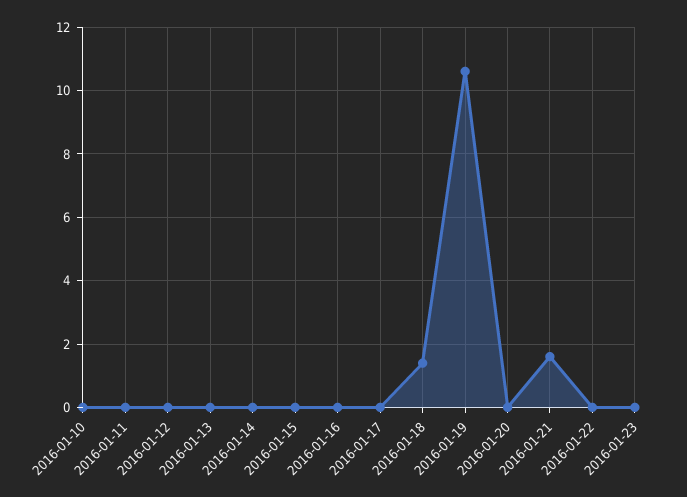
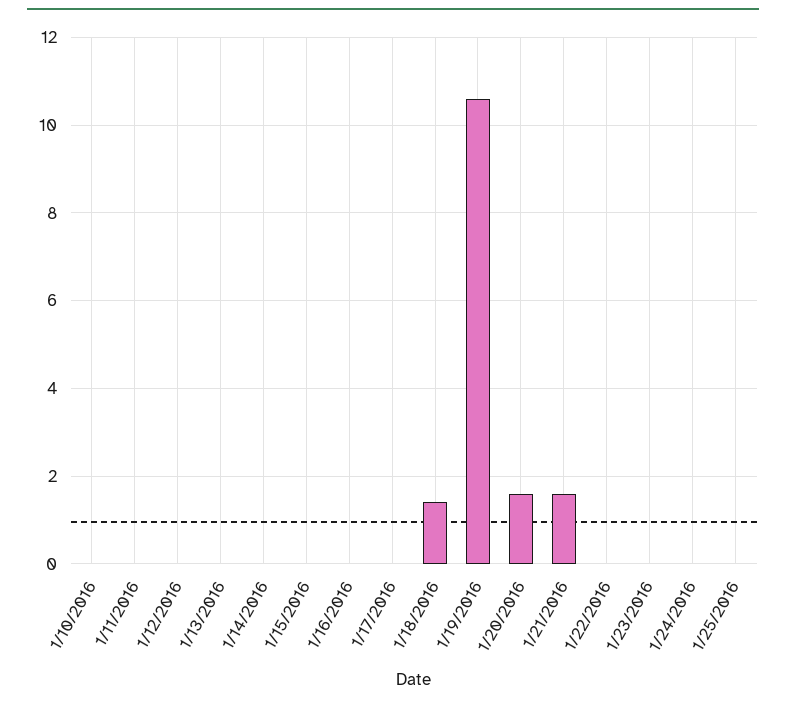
2016-01-20: 0 -> 1.5
1/24/2016: none -> 0
1/25/2016: none -> 0

